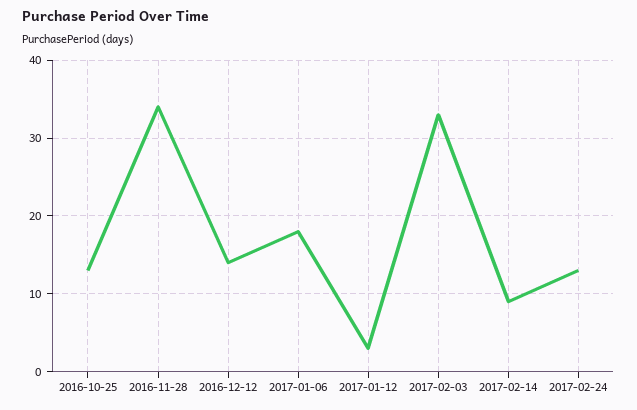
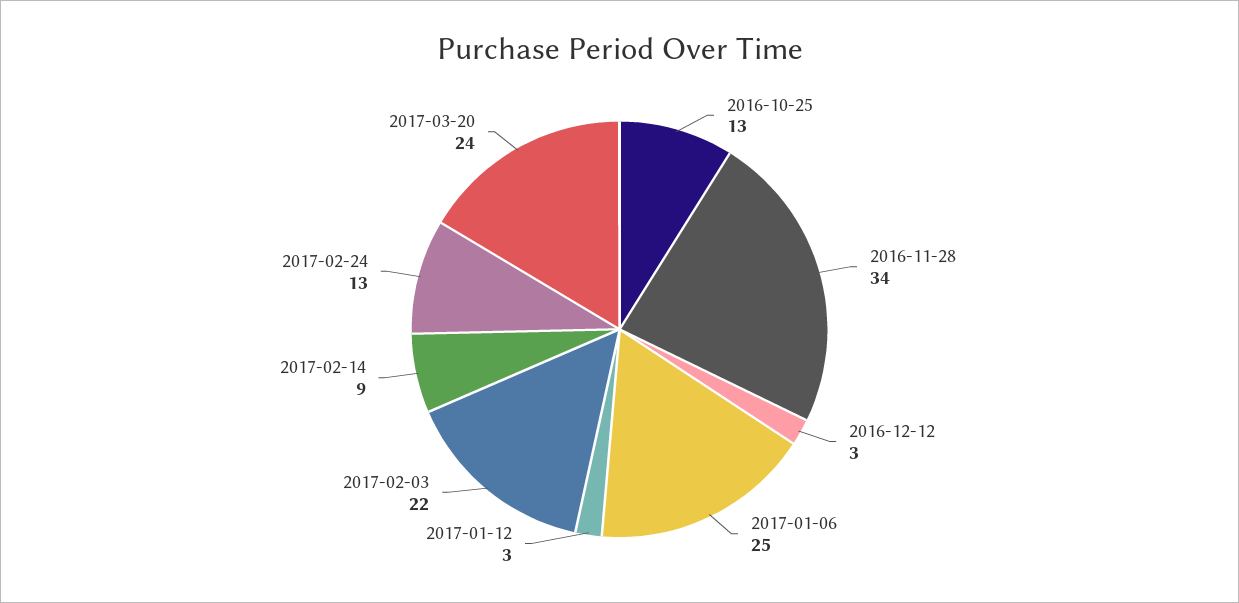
2016-12-12: 14 -> 3
2017-01-06: 18 -> 25
2017-02-03: 33 -> 22
2017-03-20: none -> 24

